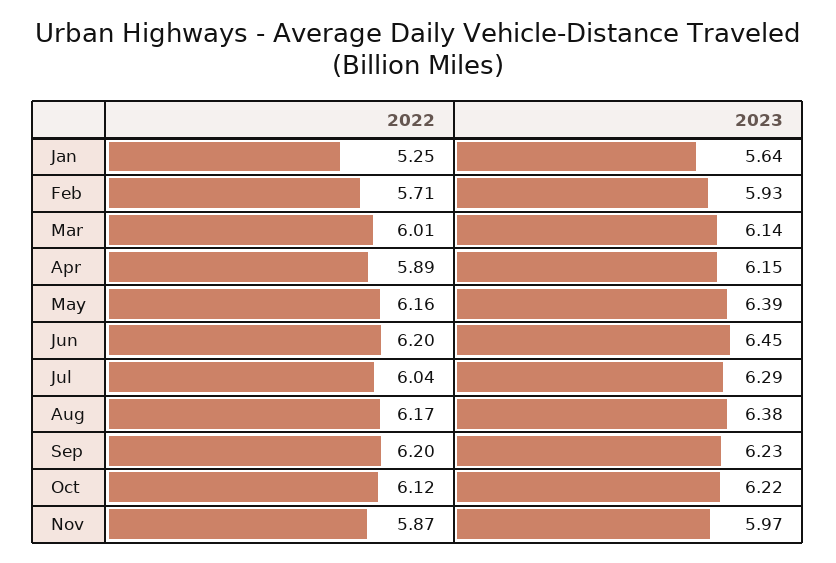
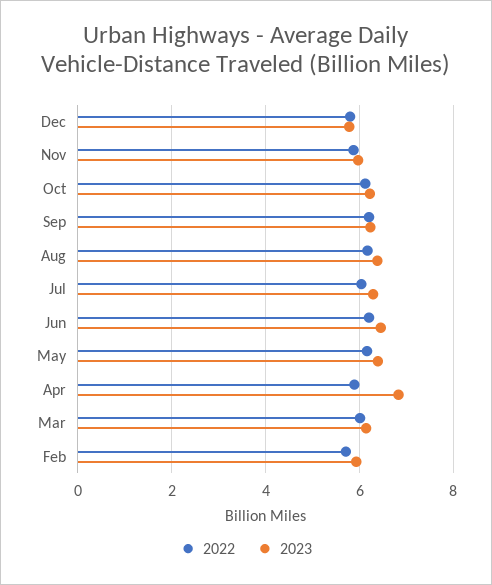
2022, Jan: 5.25 -> none
2023, Jan: 5.64 -> none
2023, Apr: 6.15 -> 6.8
2022, Dec: none -> 5.8
2023, Dec: none -> 5.8

